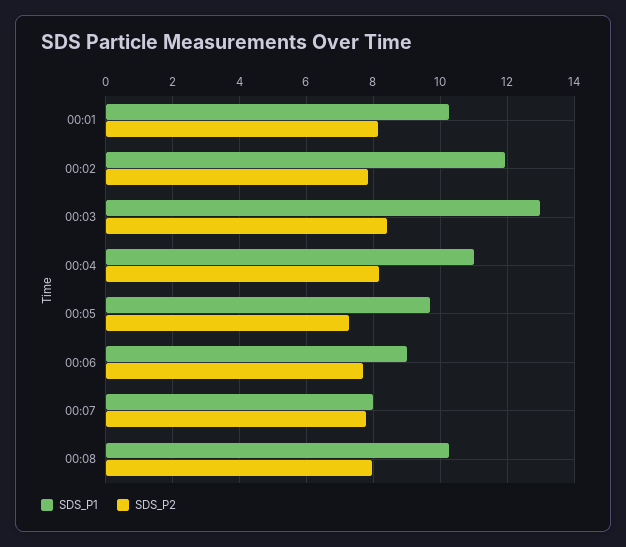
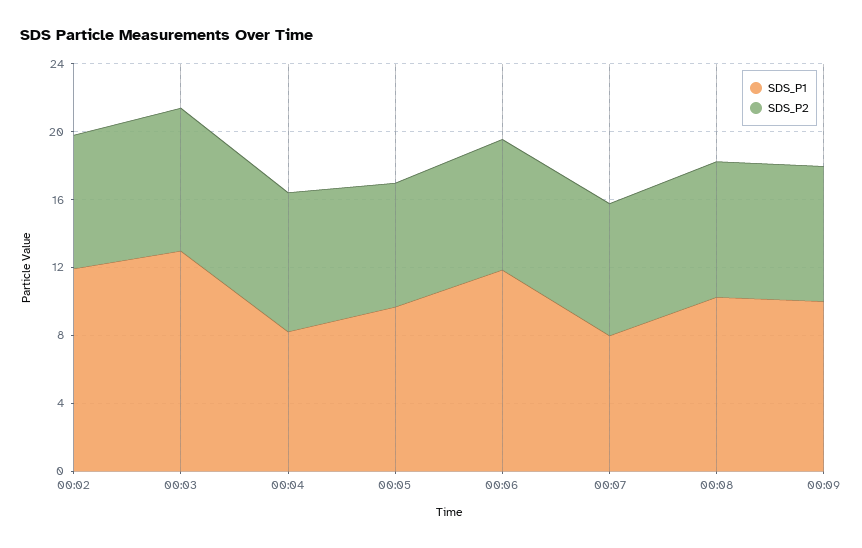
SDS_P1, 00:01: 10.2 -> none
SDS_P2, 00:01: 8.2 -> none
SDS_P1, 00:04: 11 -> 8
SDS_P1, 00:06: 9 -> 12
SDS_P1, 00:09: none -> 10
SDS_P2, 00:09: none -> 8

